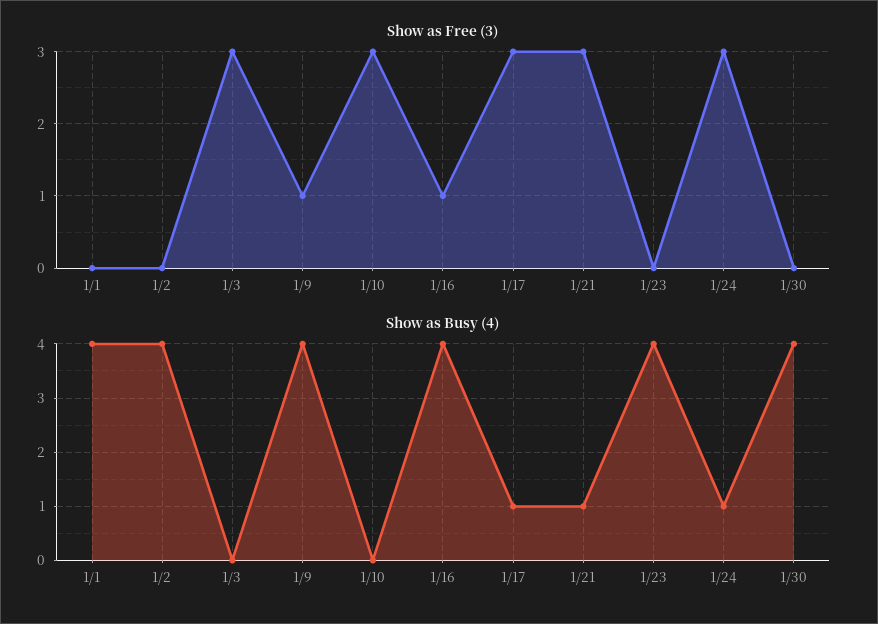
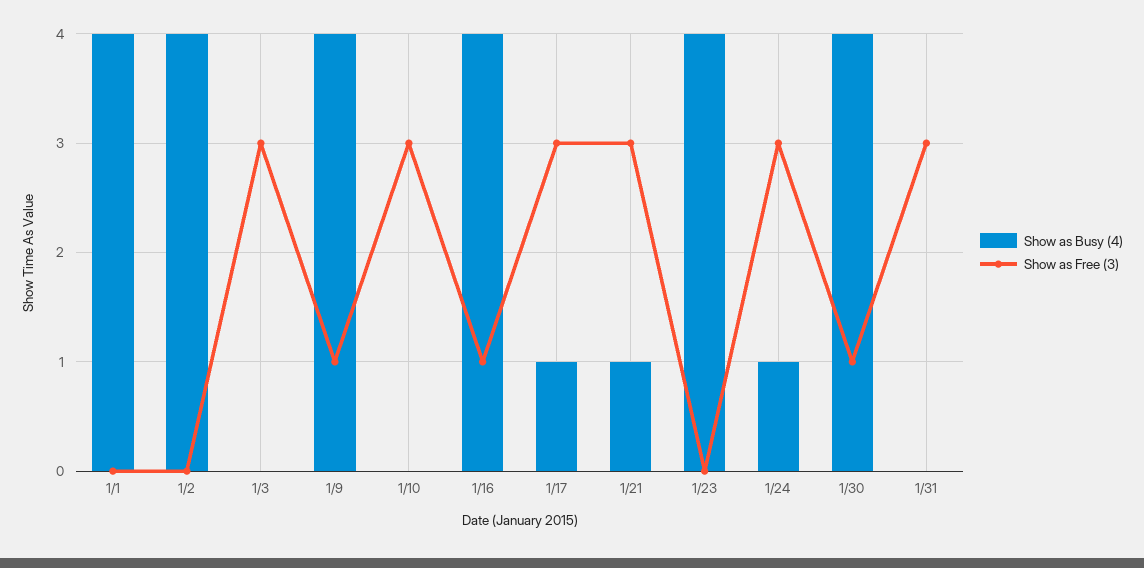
Show as Free (3), 1/30: 0 -> 1
Show as Busy (4), 1/31: none -> 0
Show as Free (3), 1/31: none -> 3

